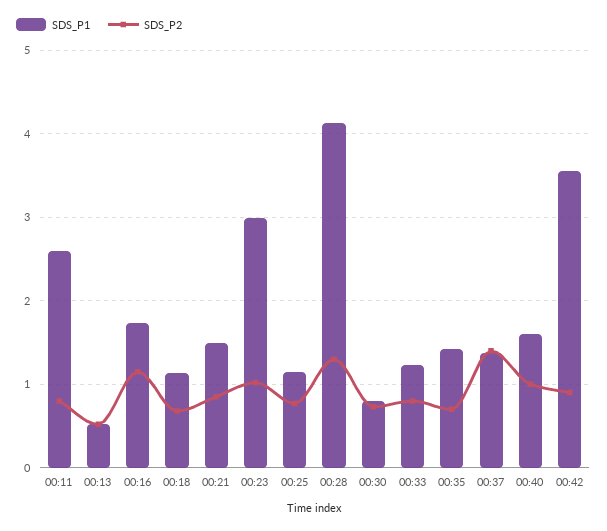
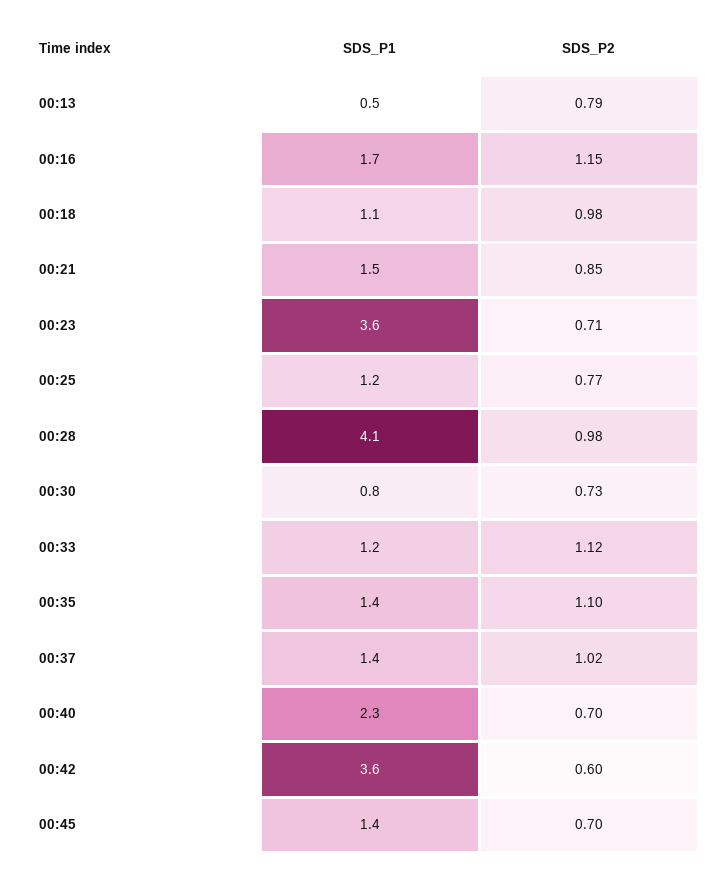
SDS_P1, 00:11: 2.6 -> none
SDS_P2, 00:11: 0.8 -> none
SDS_P2, 00:13: 0.5 -> 0.79
SDS_P2, 00:18: 0.7 -> 0.98
SDS_P1, 00:23: 3 -> 3.6
SDS_P2, 00:23: 1 -> 0.71
SDS_P2, 00:28: 1.3 -> 0.98
SDS_P2, 00:33: 0.8 -> 1.12
SDS_P2, 00:35: 0.7 -> 1.1
SDS_P2, 00:37: 1.4 -> 1.02
SDS_P1, 00:40: 1.6 -> 2.3
SDS_P2, 00:40: 1 -> 0.7
SDS_P2, 00:42: 0.9 -> 0.6
SDS_P1, 00:45: none -> 1.4
SDS_P2, 00:45: none -> 0.7

